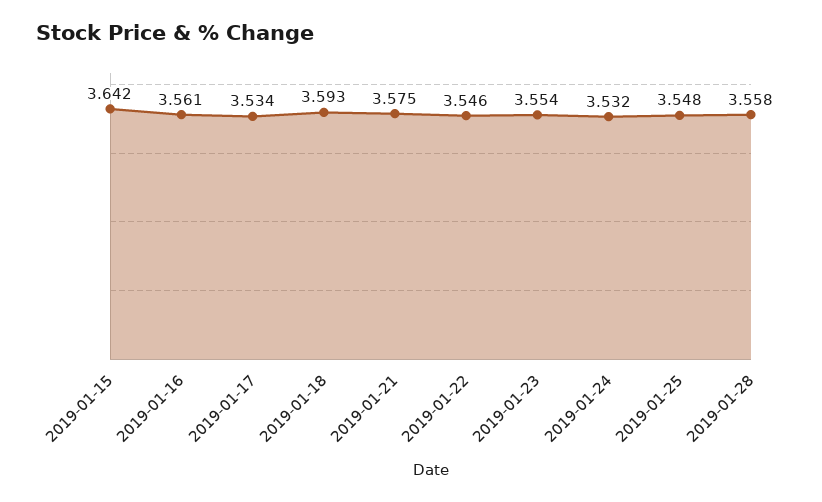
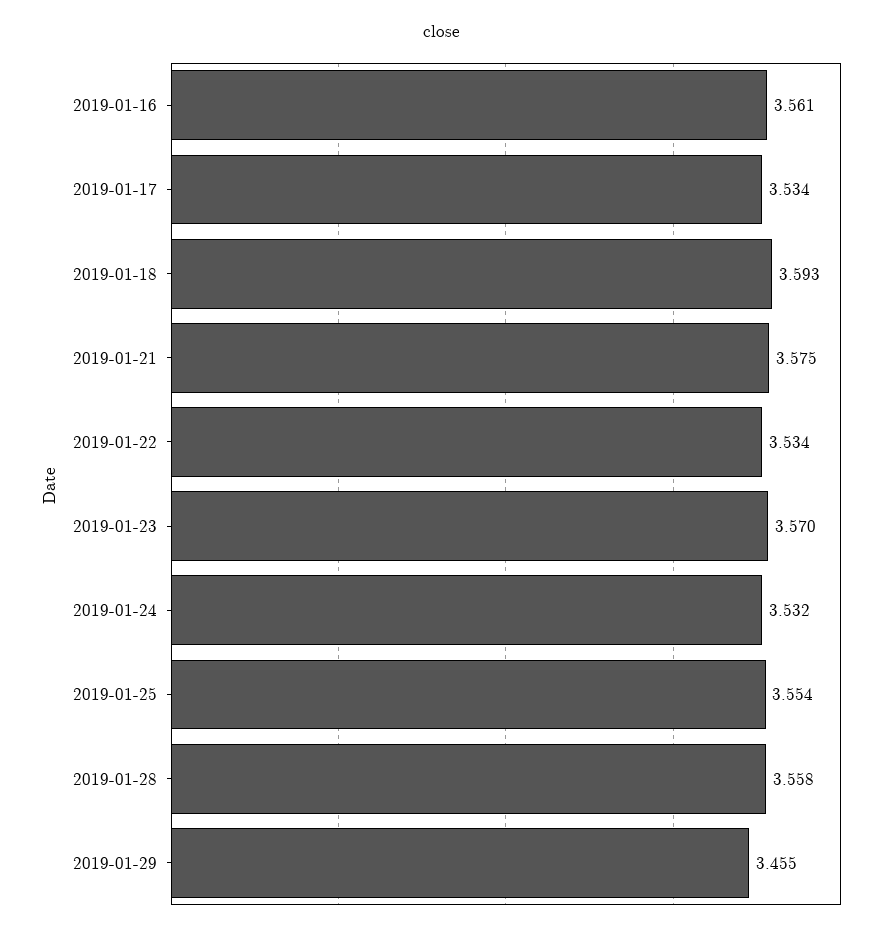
2019-01-15: 3.642 -> none
2019-01-22: 3.546 -> 3.534
2019-01-23: 3.554 -> 3.57
2019-01-25: 3.548 -> 3.554
2019-01-29: none -> 3.455

